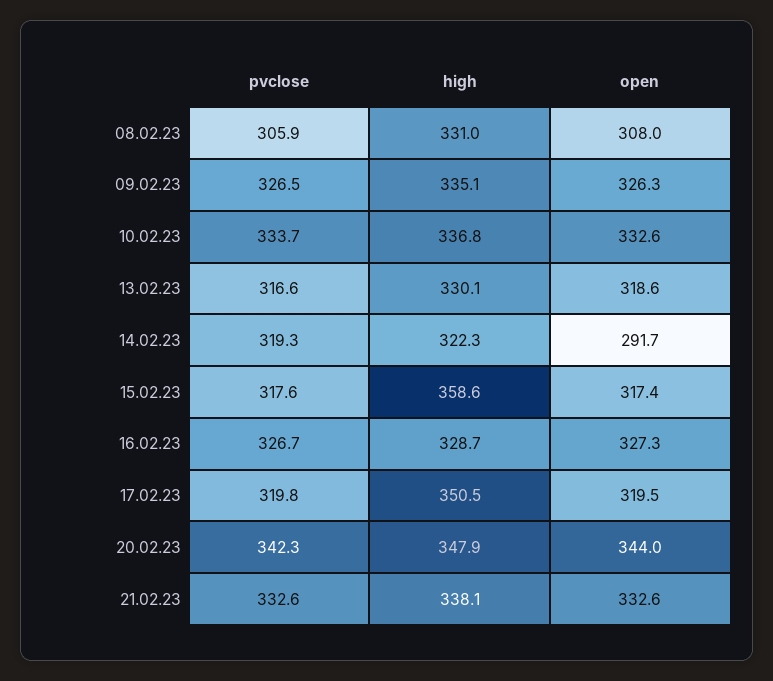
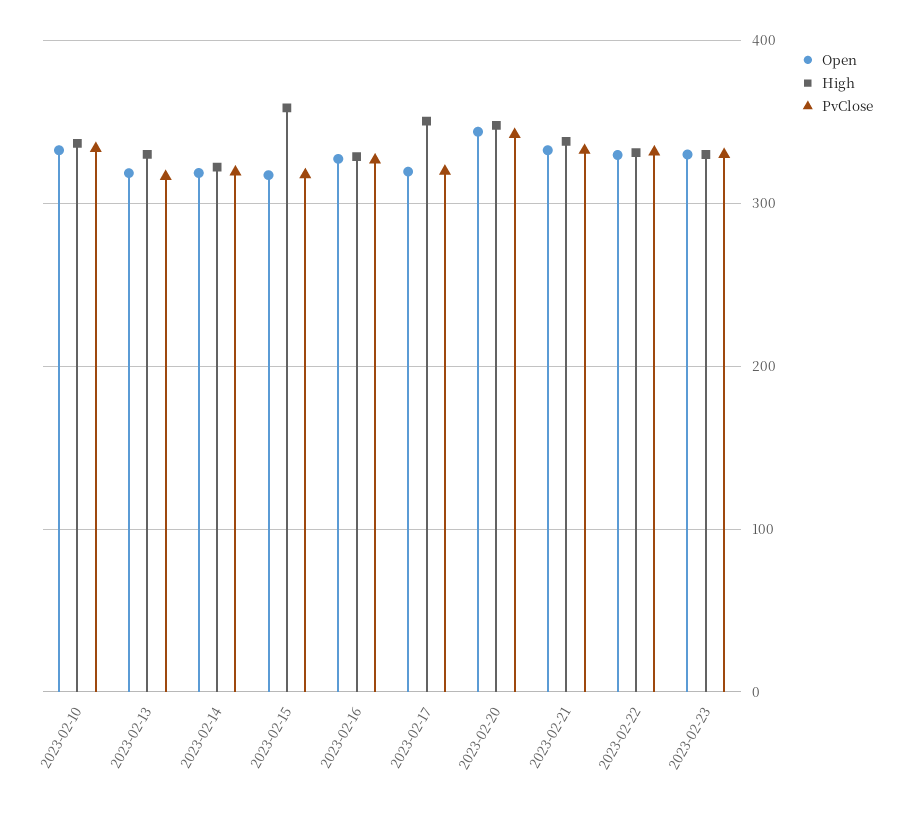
pvclose, 08.02.23: 305.9 -> none
high, 08.02.23: 331 -> none
open, 08.02.23: 308 -> none
pvclose, 09.02.23: 326.5 -> none
high, 09.02.23: 335.1 -> none
open, 09.02.23: 326.3 -> none
open, 14.02.23: 291.7 -> 320
open, 2023-02-22: none -> 330
high, 2023-02-22: none -> 330
pvclose, 2023-02-22: none -> 330
open, 2023-02-23: none -> 330
high, 2023-02-23: none -> 330
pvclose, 2023-02-23: none -> 330

